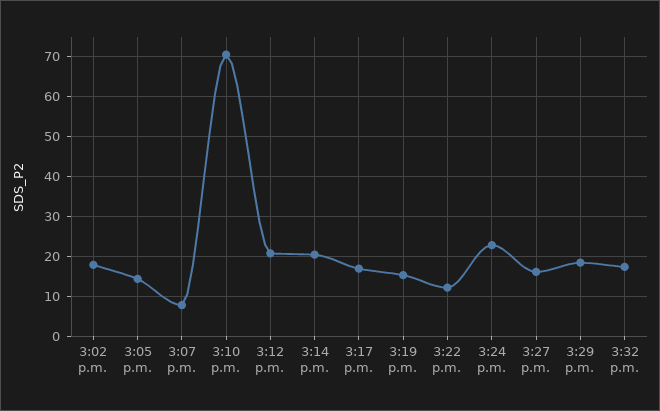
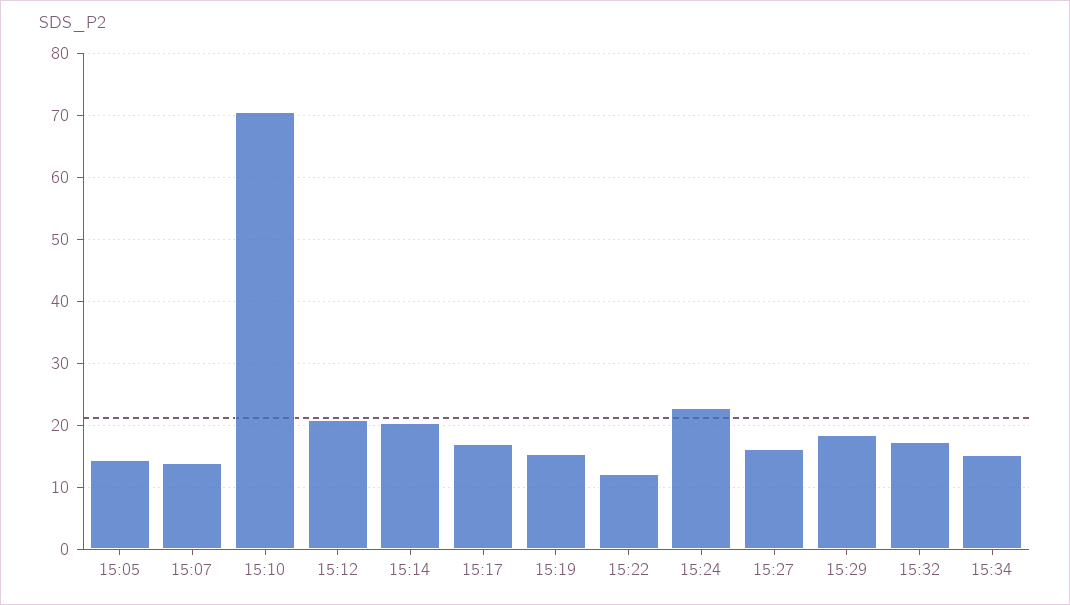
3:02 p.m.: 18 -> none
3:07 p.m.: 8 -> 14
15:34: none -> 15

